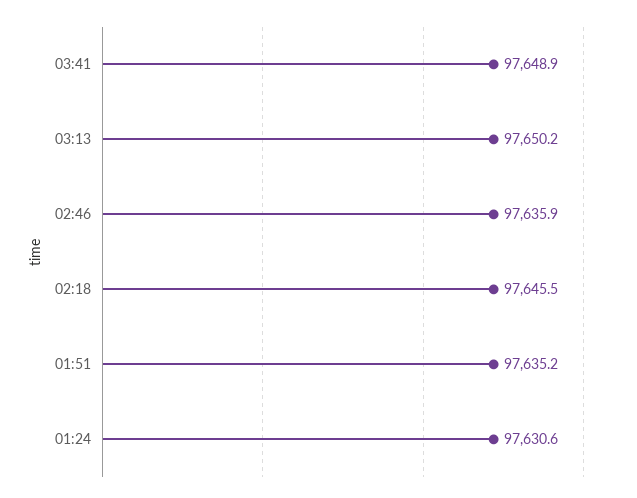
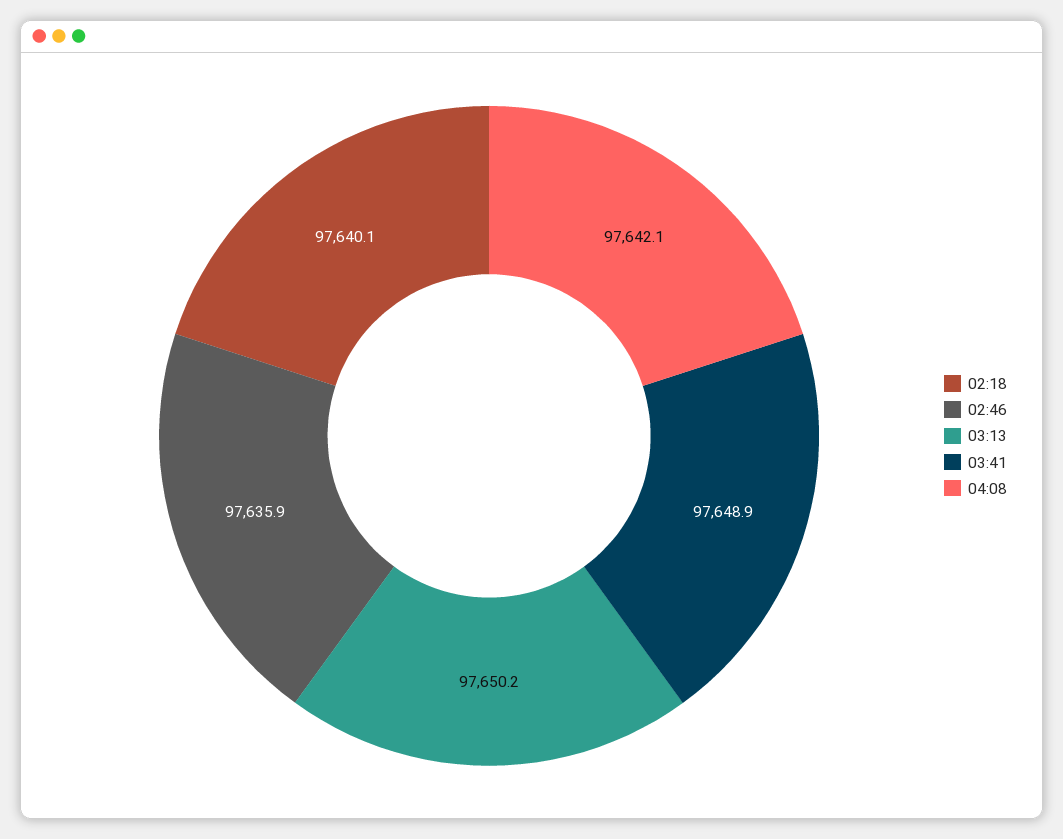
02:18: 97645.5 -> 97640.1
01:51: 97635.2 -> none
01:24: 97630.6 -> none
04:08: none -> 97642.1

